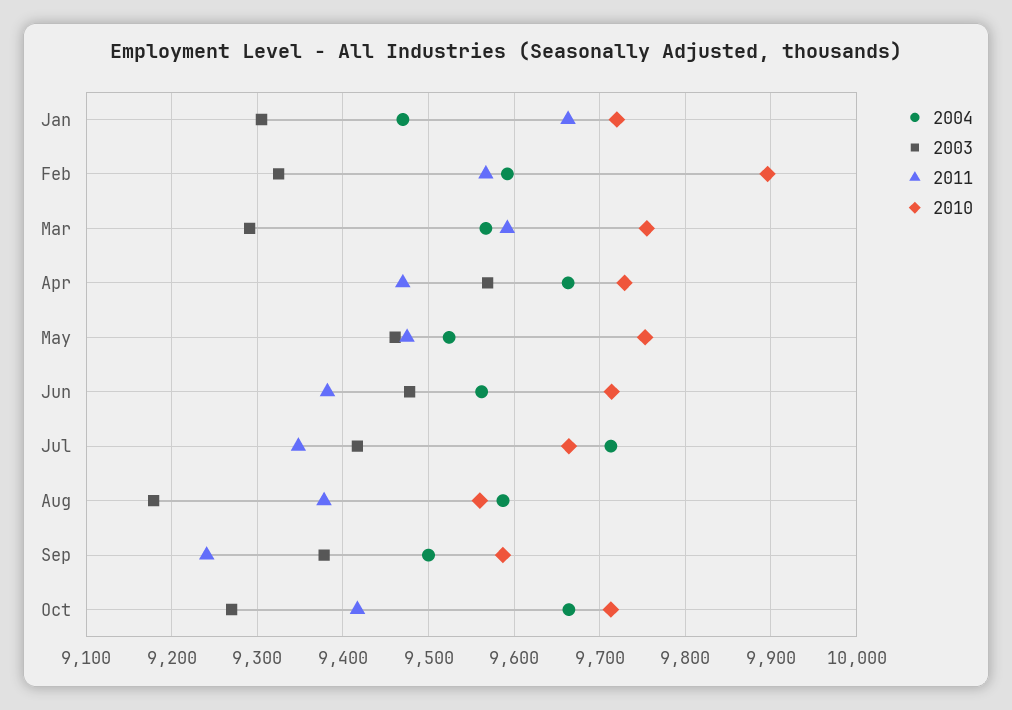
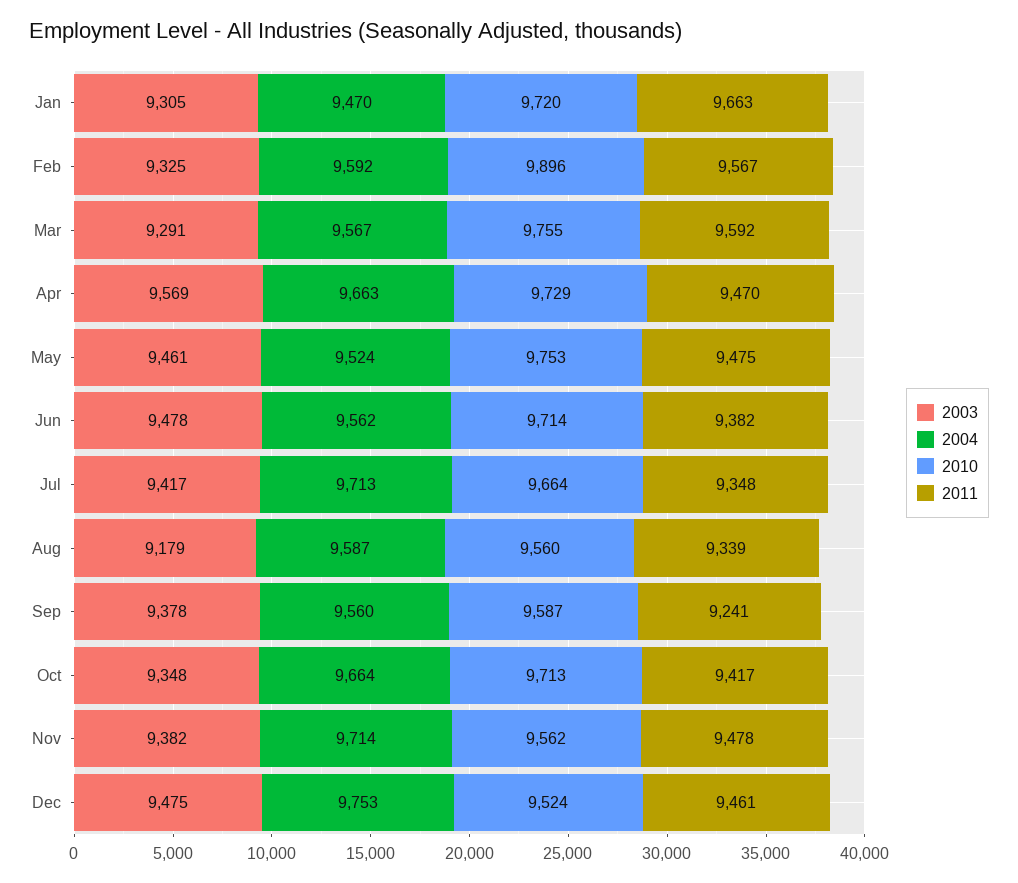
2011, Aug: 9380 -> 9339
2004, Sep: 9500 -> 9560
2003, Oct: 9270 -> 9348
2003, Nov: none -> 9382
2004, Nov: none -> 9714
2010, Nov: none -> 9562
2011, Nov: none -> 9478
2003, Dec: none -> 9475
2004, Dec: none -> 9753
2010, Dec: none -> 9524
2011, Dec: none -> 9461

